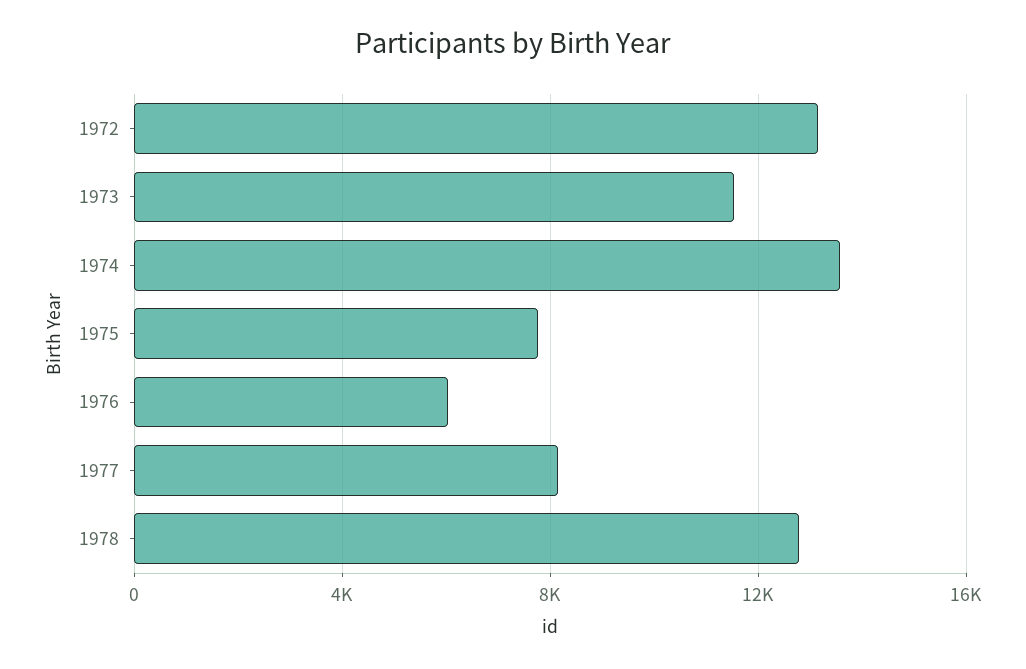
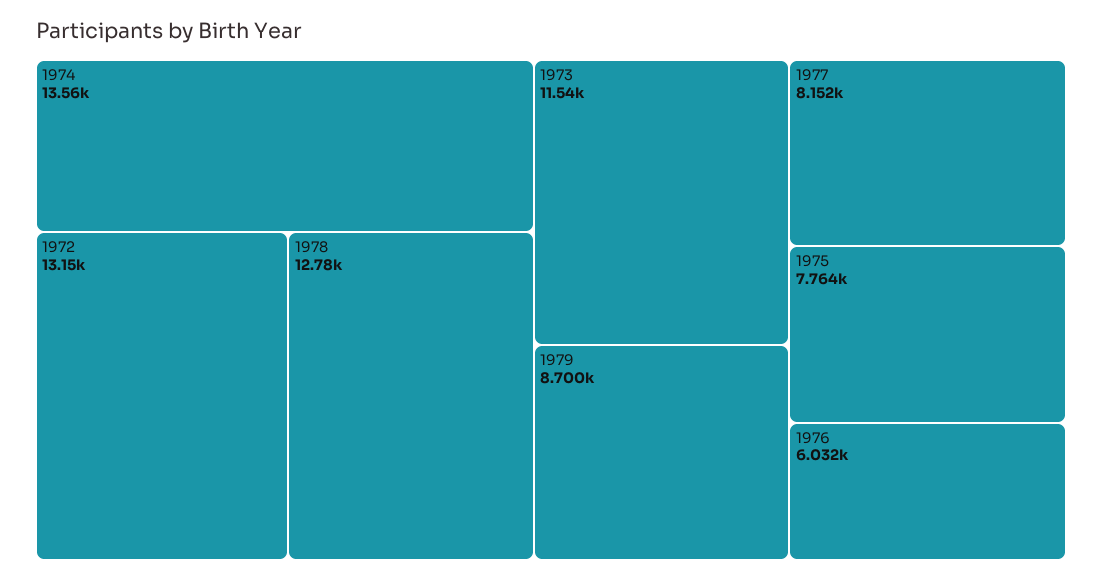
1979: none -> 8700

